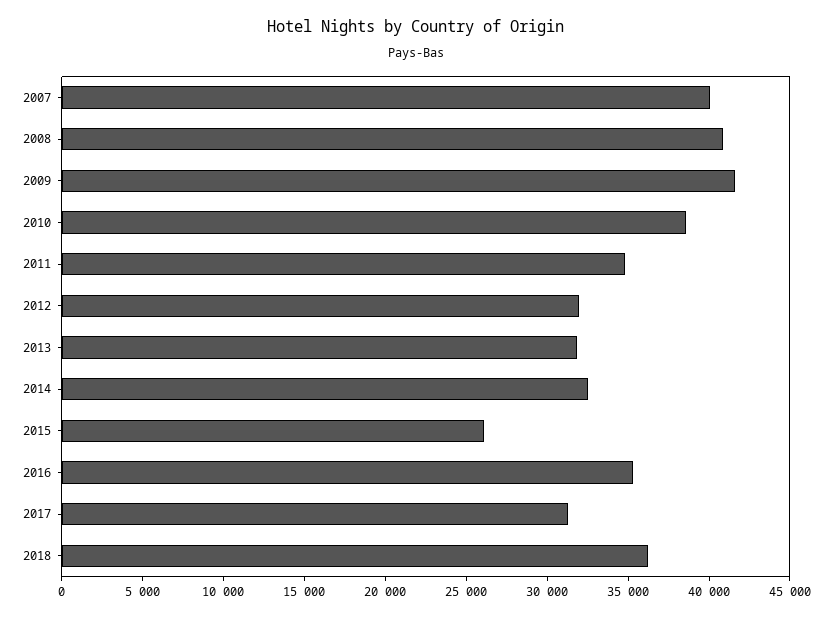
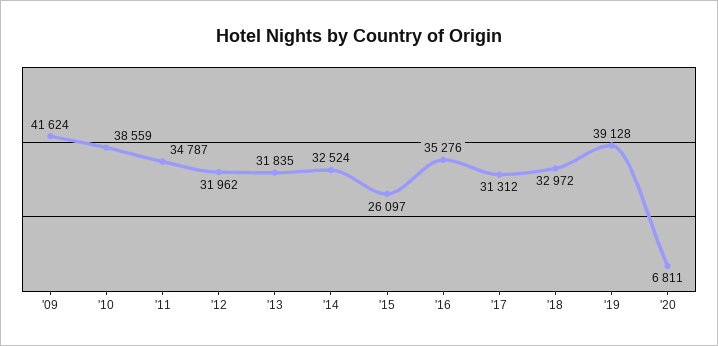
2007: 40000 -> none
2008: 41000 -> none
2018: 36000 -> 32972
'19: none -> 39128
'20: none -> 6811

